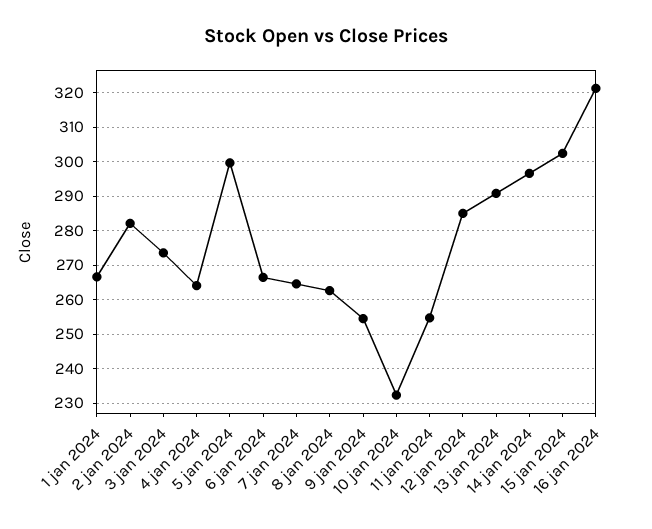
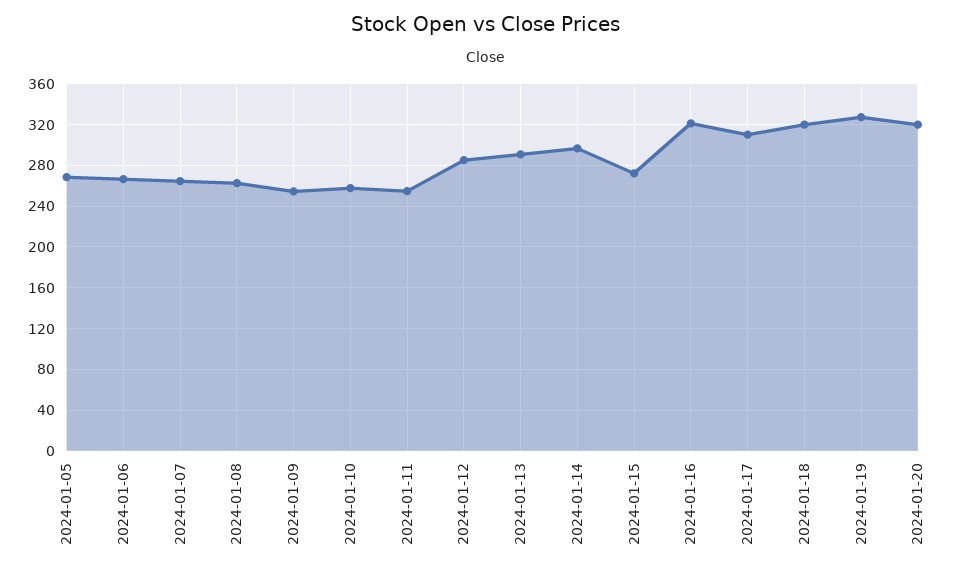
1 jan 2024: 266 -> none
2 jan 2024: 282 -> none
3 jan 2024: 274 -> none
4 jan 2024: 264 -> none
5 jan 2024: 300 -> 270
10 jan 2024: 232 -> 260
15 jan 2024: 302 -> 270
2024-01-17: none -> 310
2024-01-18: none -> 320
2024-01-19: none -> 330
2024-01-20: none -> 320

